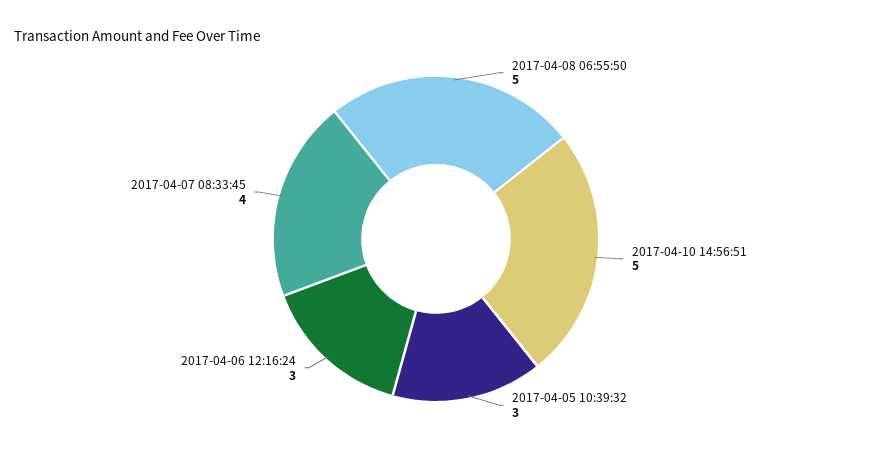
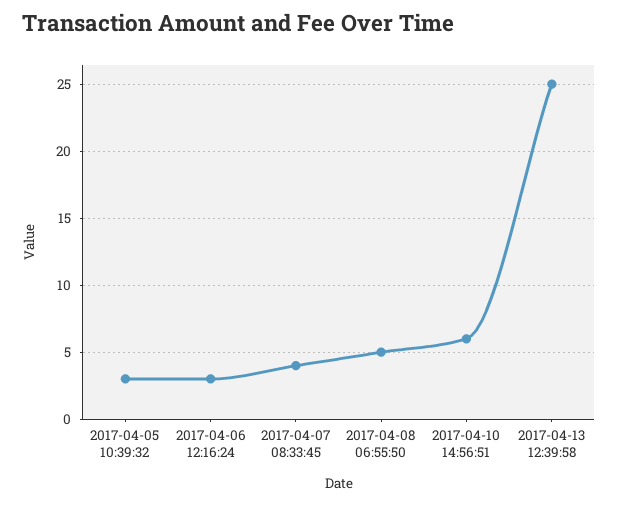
2017-04-10 14:56:51: 5 -> 6
2017-04-13 12:39:58: none -> 25

